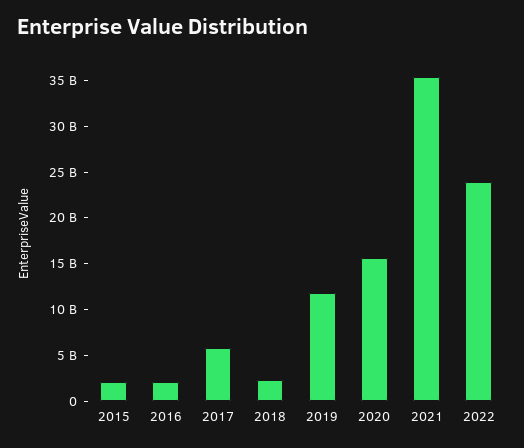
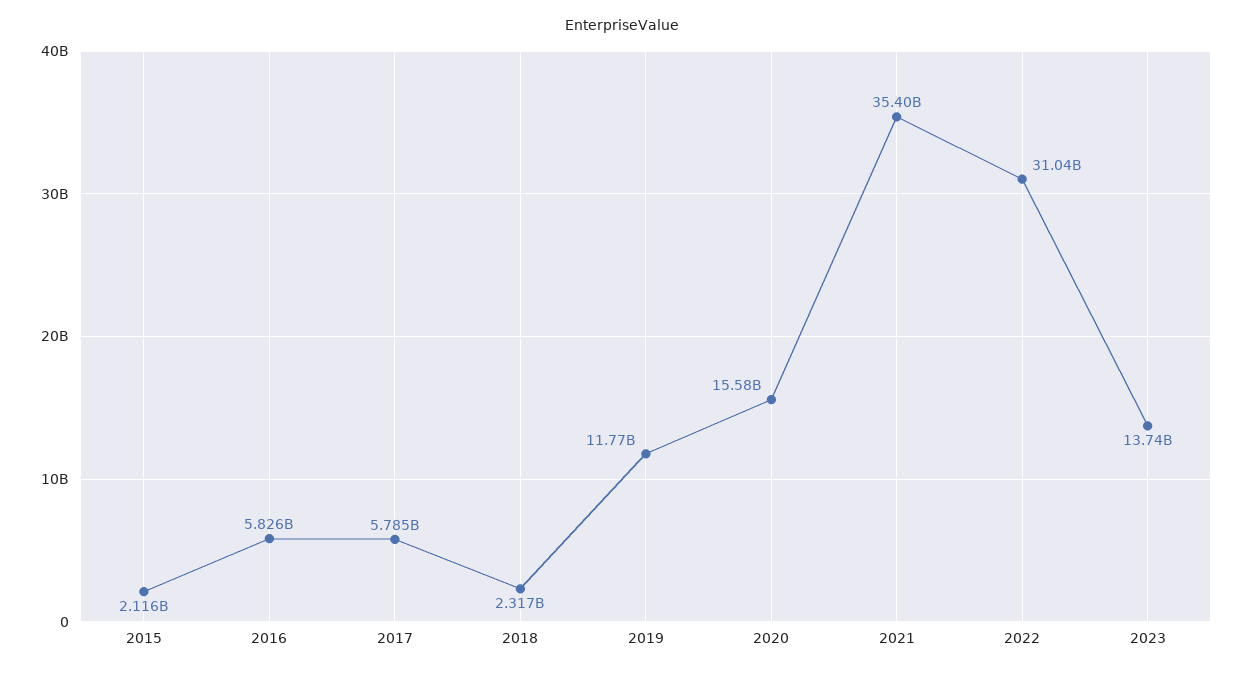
2016: 2000000000 -> 5826000000
2022: 24000000000 -> 31040000000
2023: none -> 13740000000

